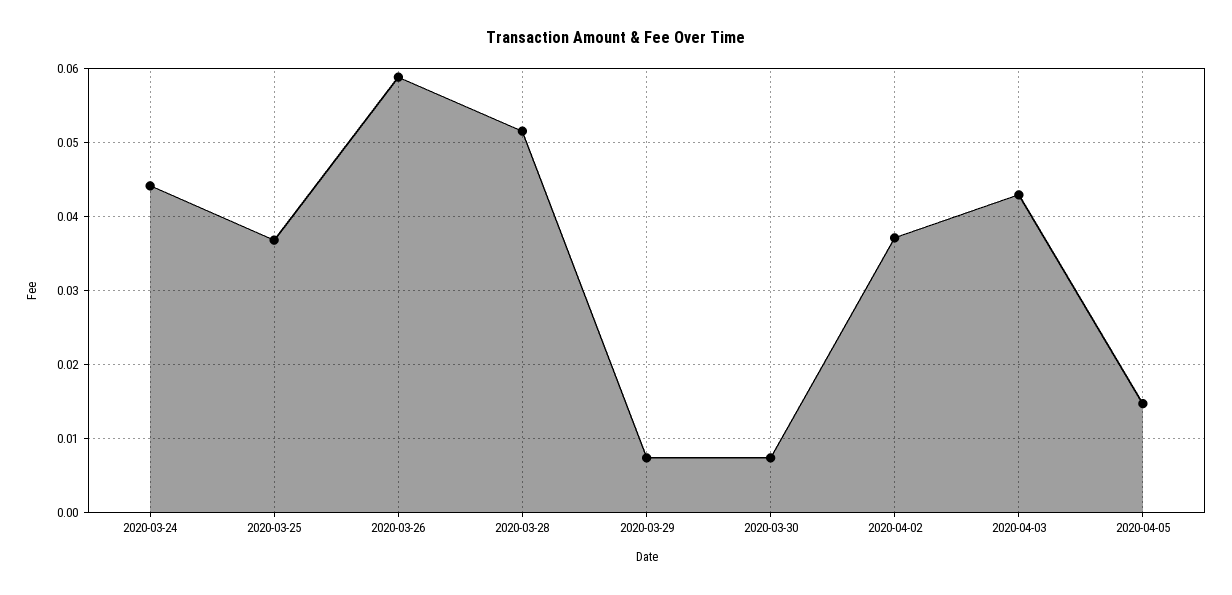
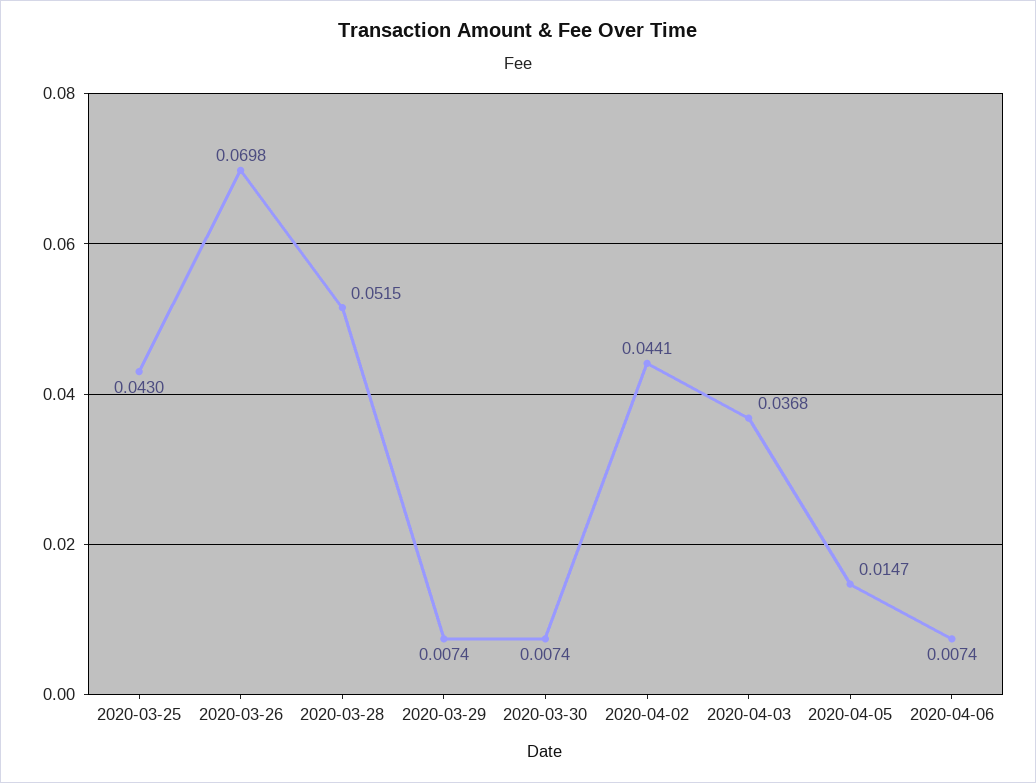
2020-03-24: 0.044 -> none
2020-03-25: 0.037 -> 0.043
2020-03-26: 0.059 -> 0.0698
2020-04-02: 0.037 -> 0.0441
2020-04-03: 0.043 -> 0.0368
2020-04-06: none -> 0.0074

